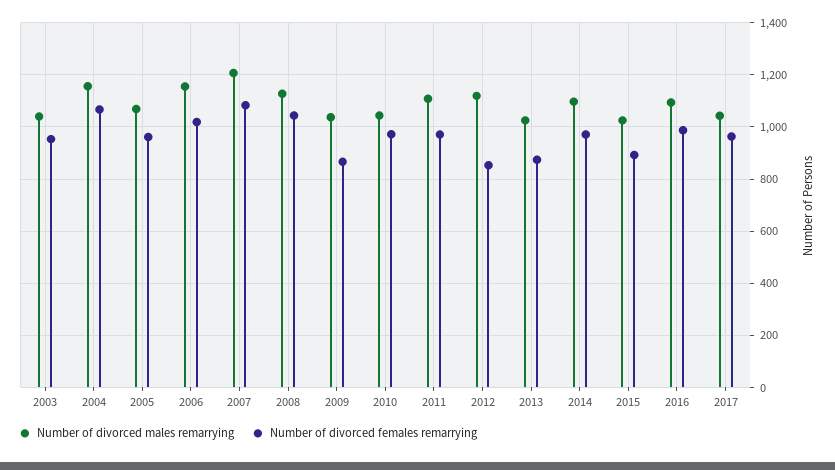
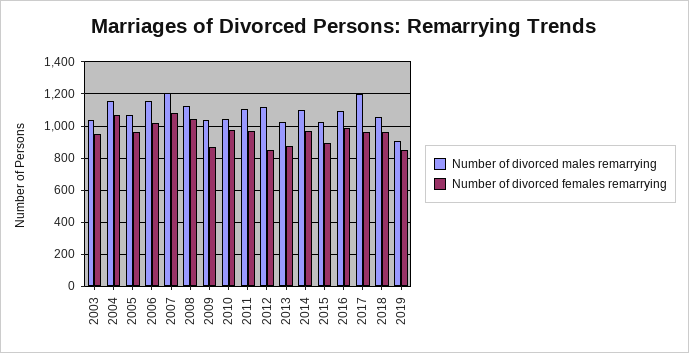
Number of divorced males remarrying, 2017: 1050 -> 1200
Number of divorced males remarrying, 2018: none -> 1050
Number of divorced females remarrying, 2018: none -> 950
Number of divorced males remarrying, 2019: none -> 900
Number of divorced females remarrying, 2019: none -> 850

